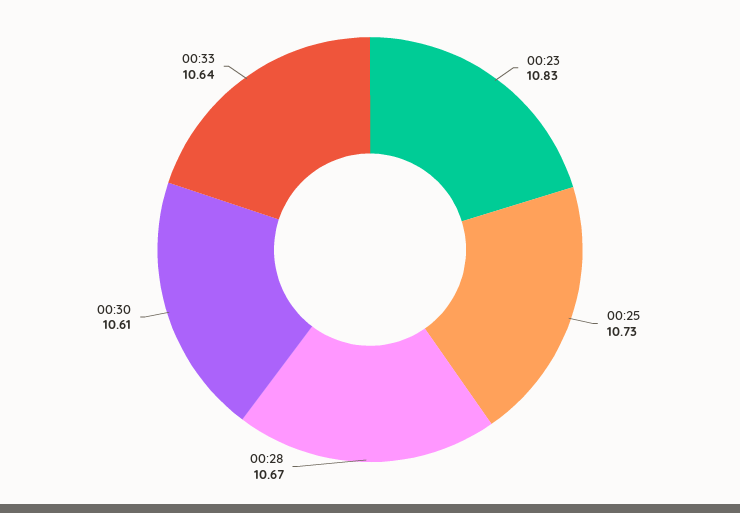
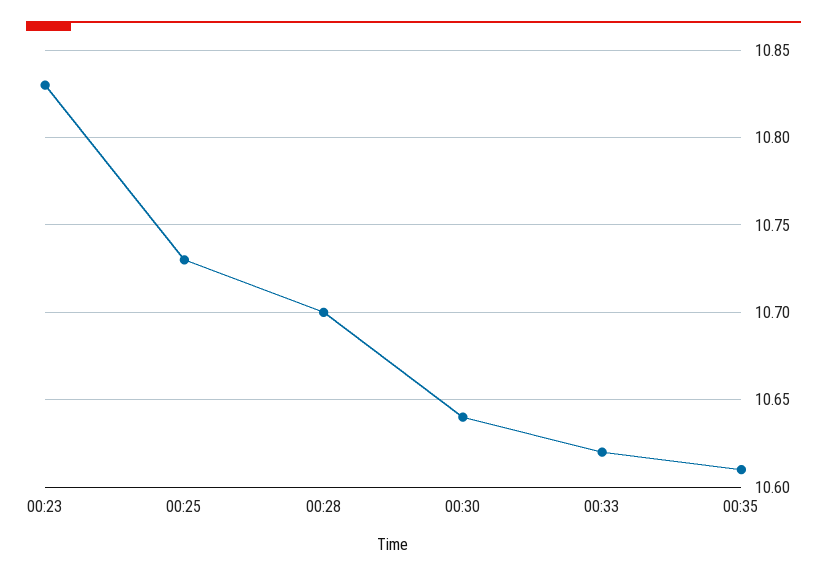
00:28: 10.67 -> 10.7
00:30: 10.61 -> 10.64
00:33: 10.64 -> 10.62
00:35: none -> 10.61

